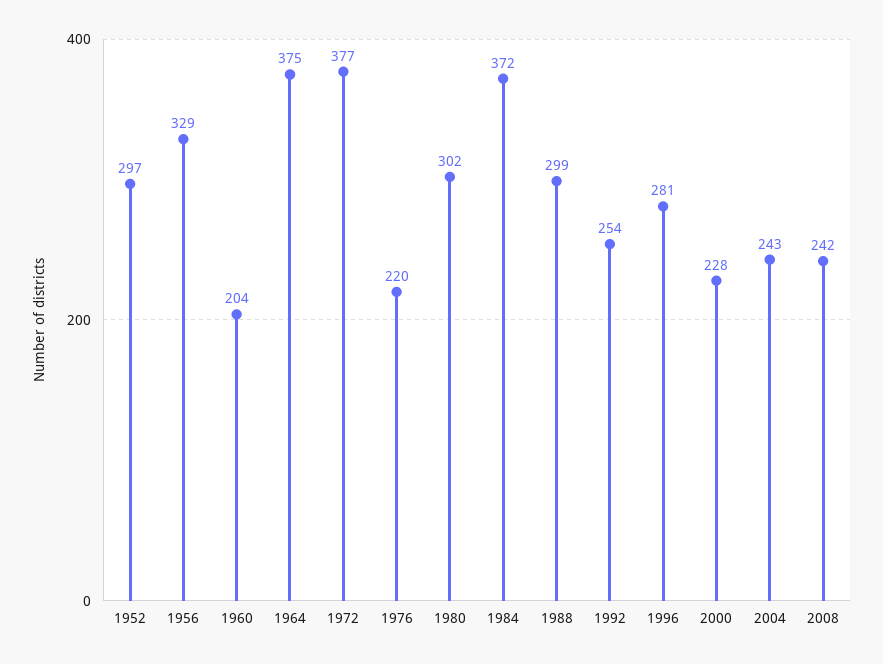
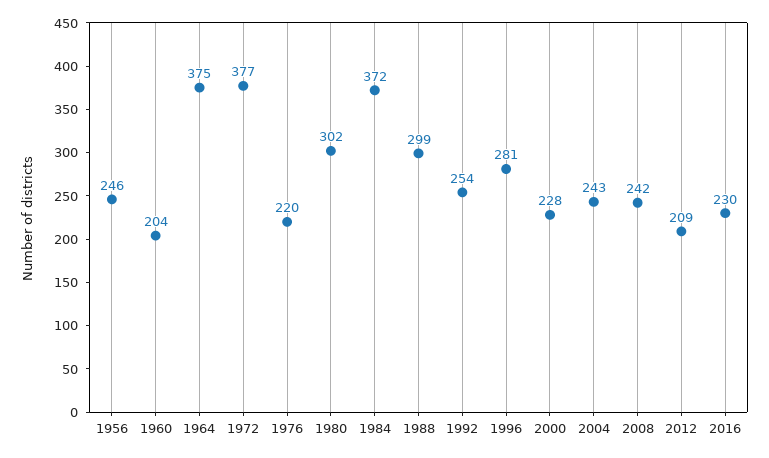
1952: 297 -> none
1956: 329 -> 246
2012: none -> 209
2016: none -> 230

